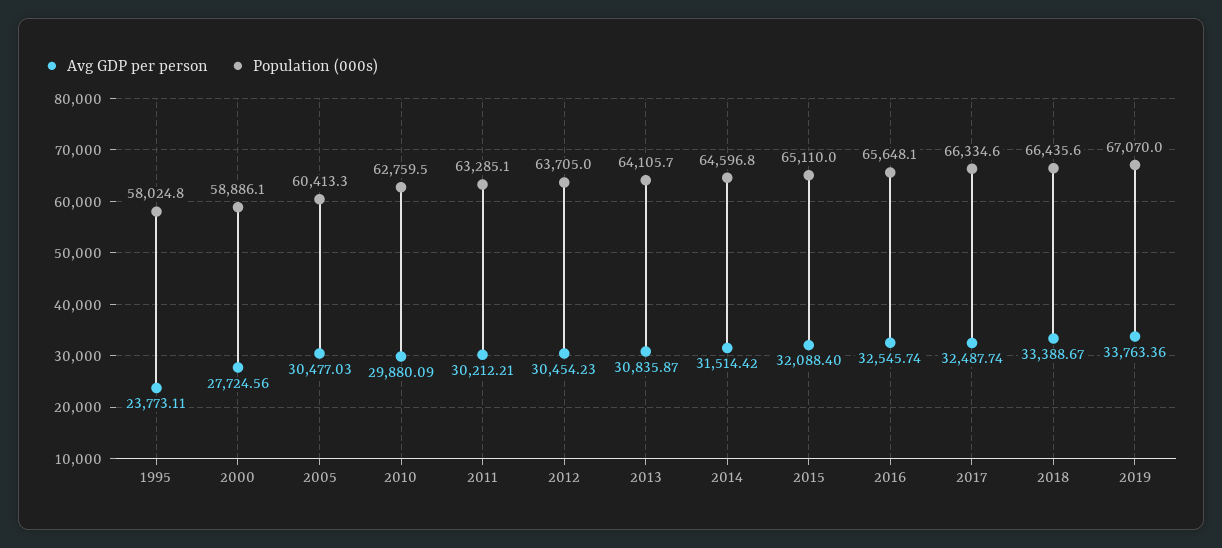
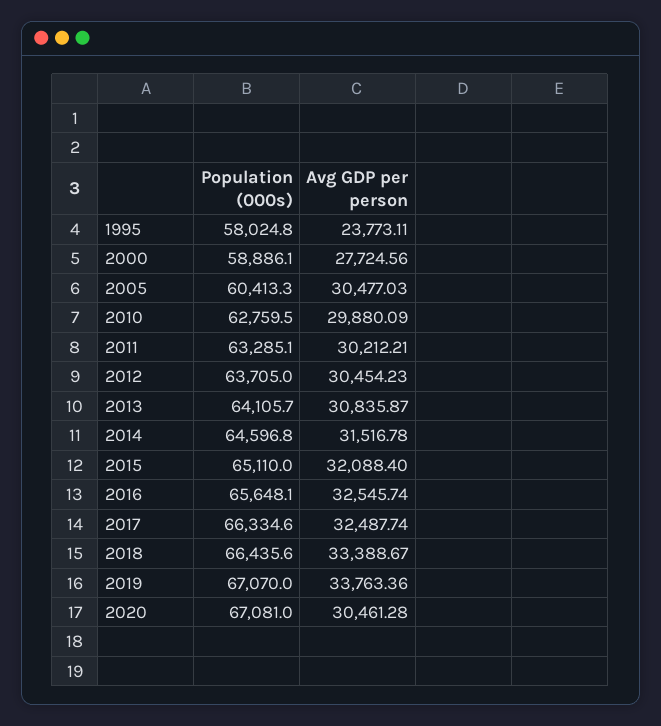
Avg GDP per person, 2014: 31514.42 -> 31516.78
Population (000s), 2020: none -> 67081
Avg GDP per person, 2020: none -> 30461.28

